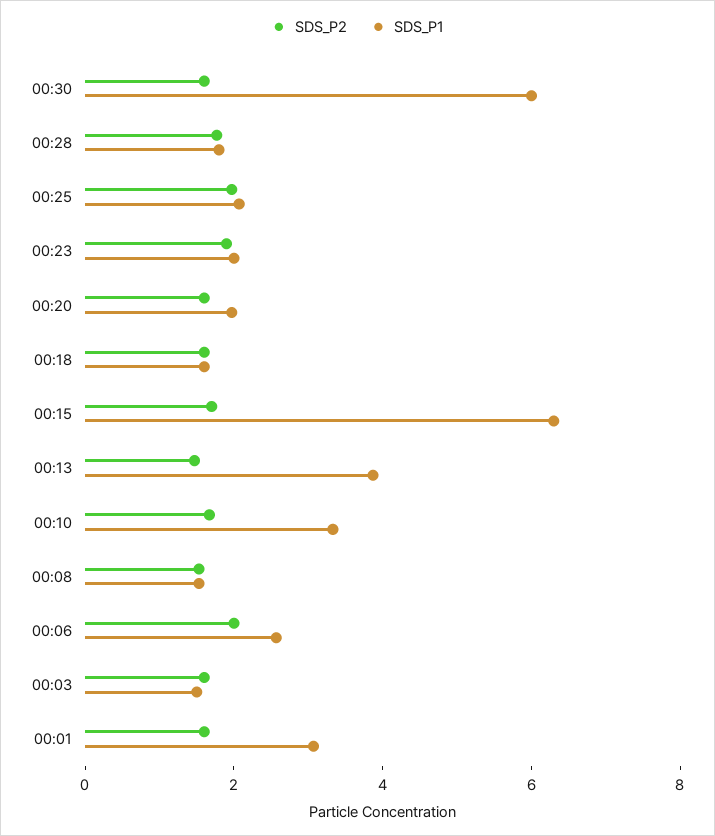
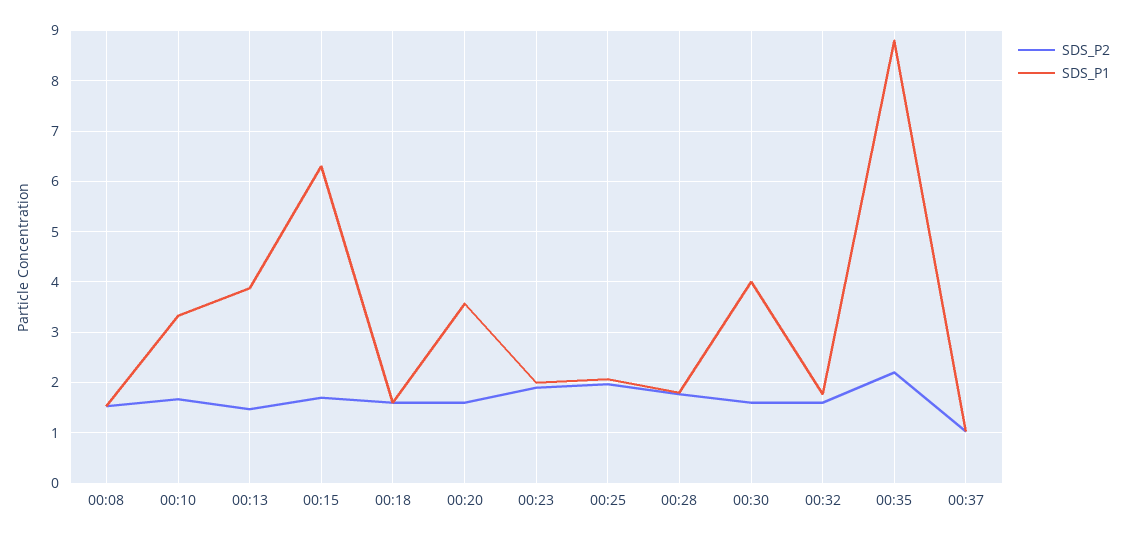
SDS_P1, 00:30: 6 -> 4
SDS_P1, 00:20: 2 -> 3.6
SDS_P2, 00:06: 2 -> none
SDS_P1, 00:06: 2.5 -> none
SDS_P2, 00:03: 1.5 -> none
SDS_P1, 00:03: 1.5 -> none
SDS_P2, 00:01: 1.5 -> none
SDS_P1, 00:01: 3 -> none
SDS_P2, 00:32: none -> 1.6
SDS_P1, 00:32: none -> 1.8
SDS_P2, 00:35: none -> 2.2
SDS_P1, 00:35: none -> 8.8
SDS_P2, 00:37: none -> 1
SDS_P1, 00:37: none -> 1

